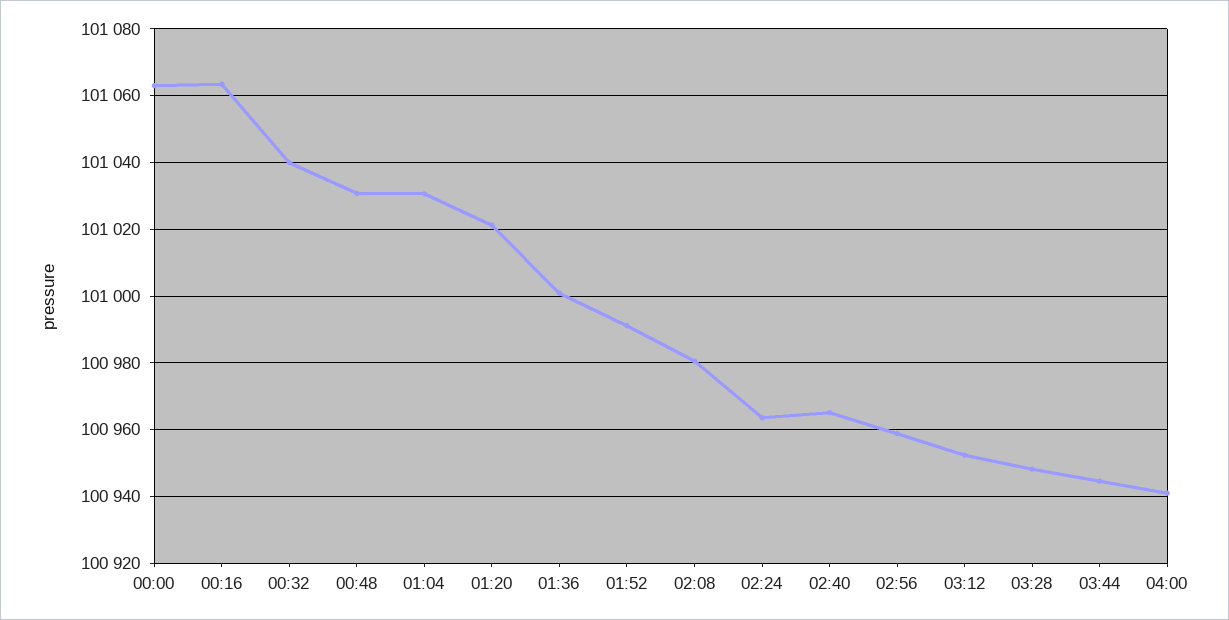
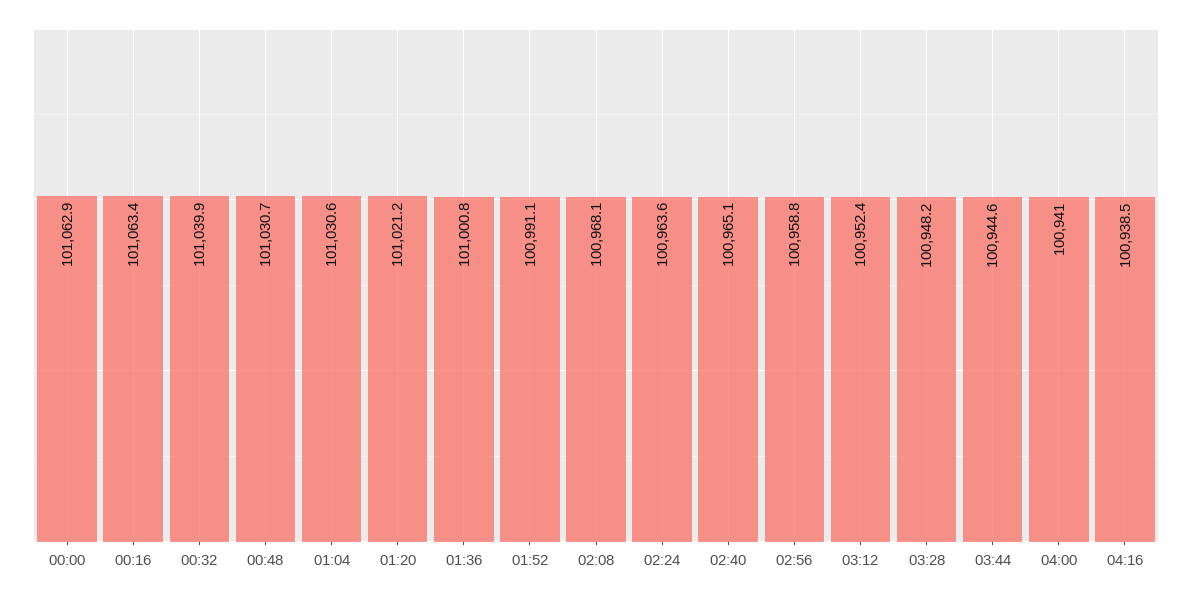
02:08: 100980 -> 100968.1
04:16: none -> 100938.5

